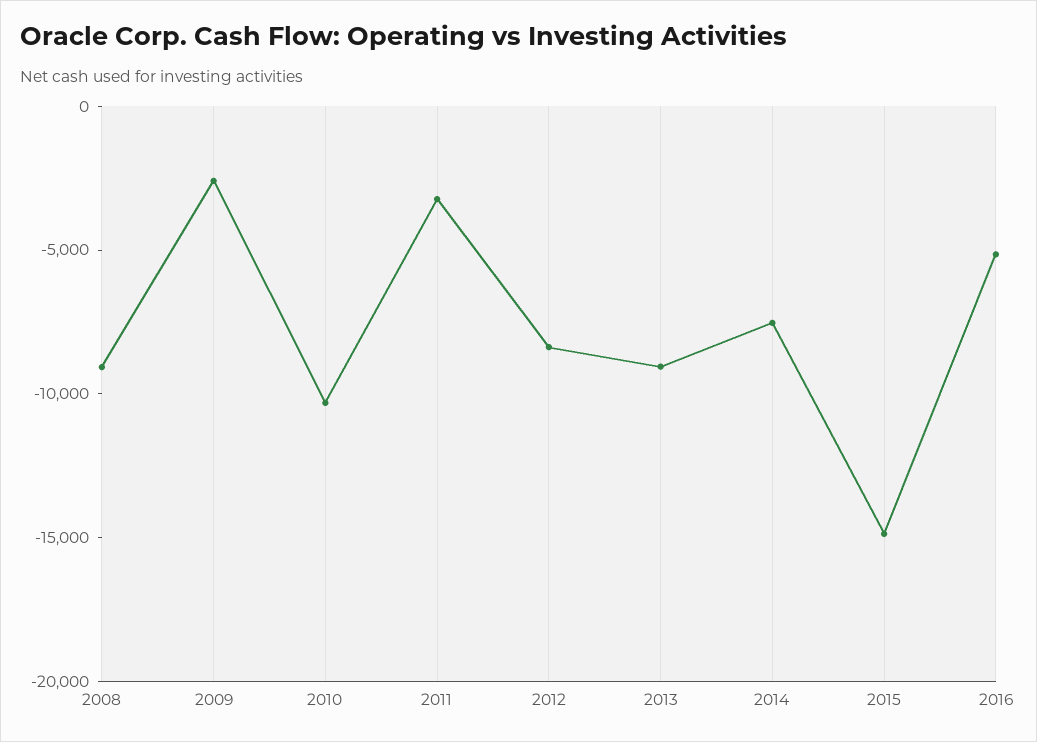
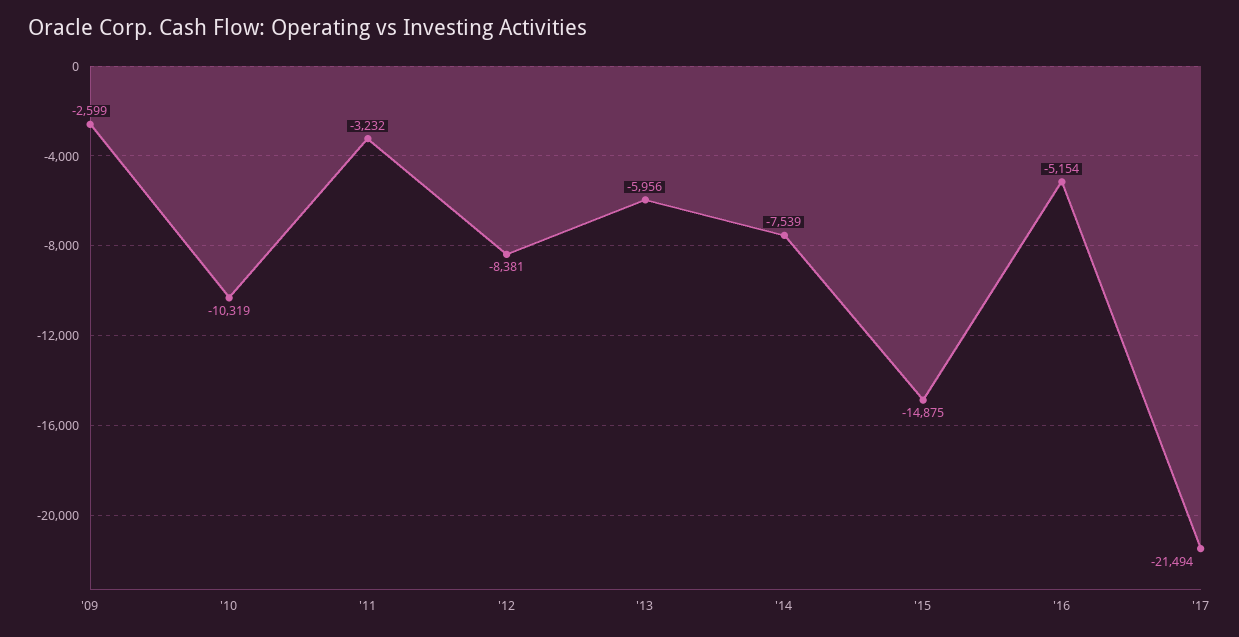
2008: -9000 -> none
2013: -9000 -> -5956
'17: none -> -21494

